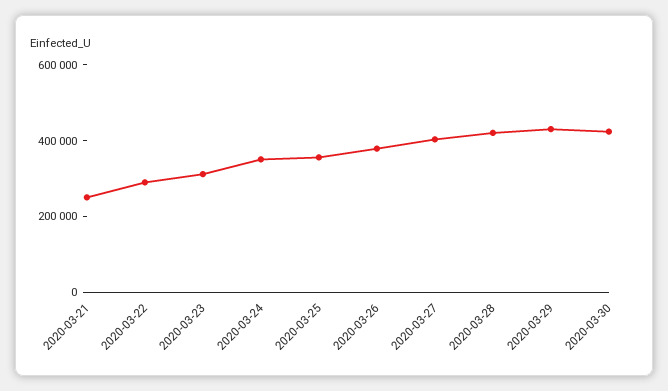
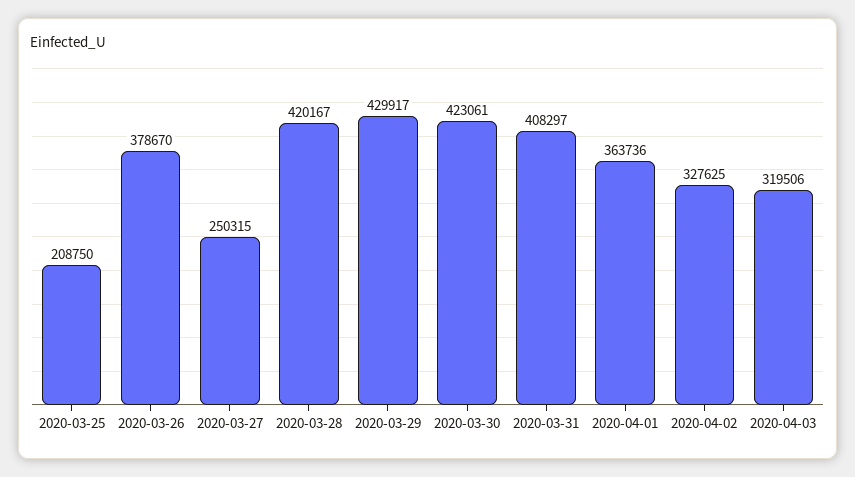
2020-03-21: 250000 -> none
2020-03-22: 300000 -> none
2020-03-23: 300000 -> none
2020-03-24: 350000 -> none
2020-03-25: 350000 -> 208750
2020-03-27: 400000 -> 250315
2020-03-31: none -> 408297
2020-04-01: none -> 363736
2020-04-02: none -> 327625
2020-04-03: none -> 319506

